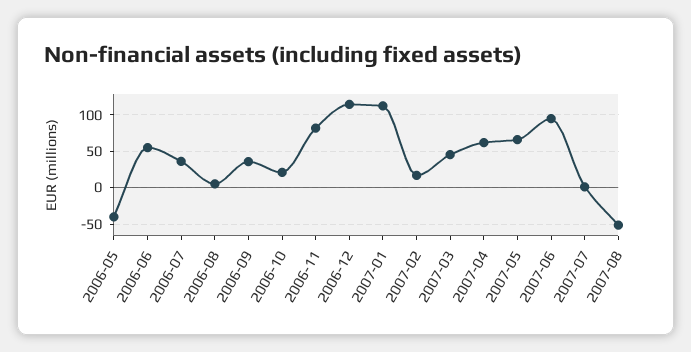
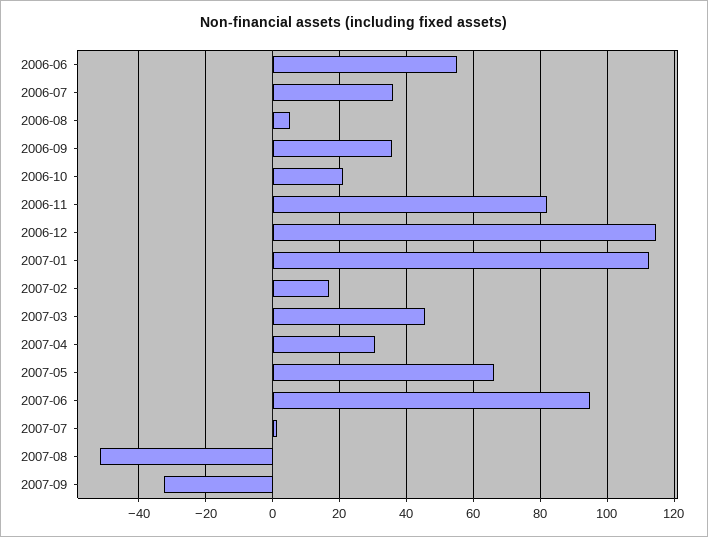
2006-05: -40 -> none
2007-04: 60 -> 30
2007-09: none -> -32

